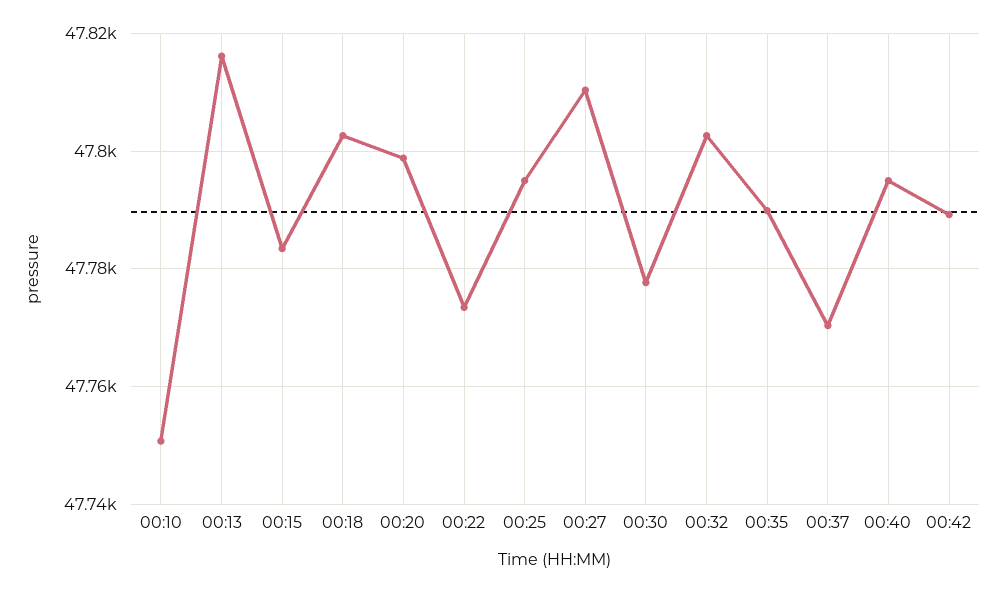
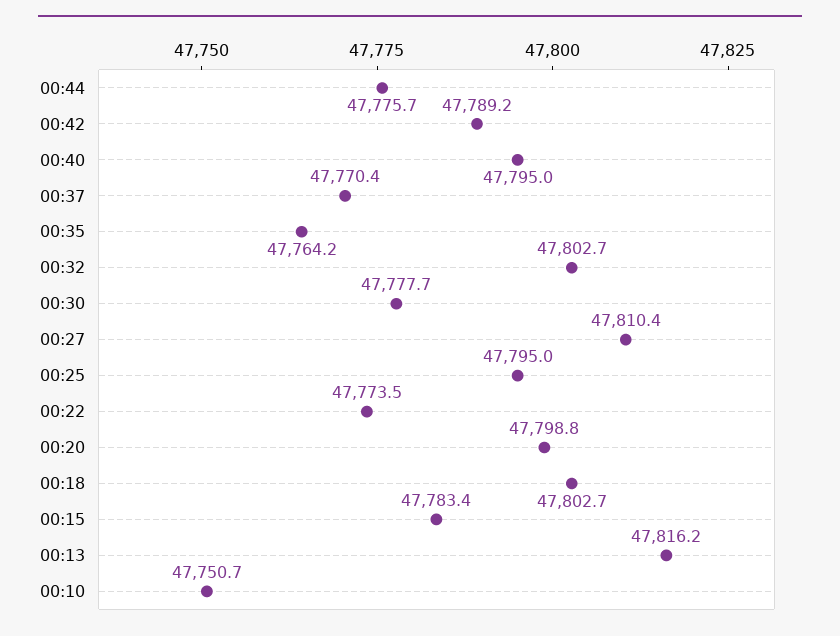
00:35: 47790 -> 47764.2
00:44: none -> 47775.7

